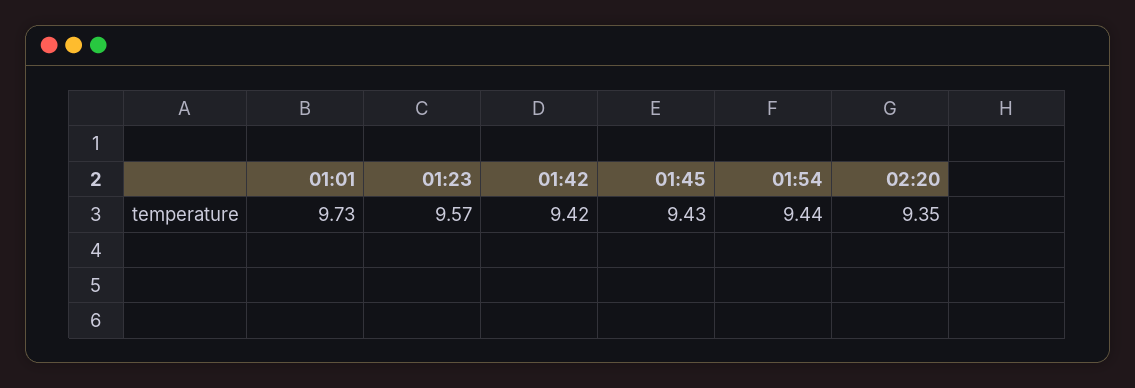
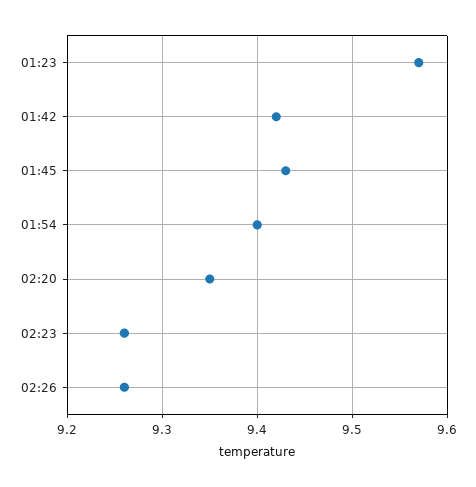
01:01: 9.73 -> none
01:54: 9.44 -> 9.4
02:23: none -> 9.26
02:26: none -> 9.26

